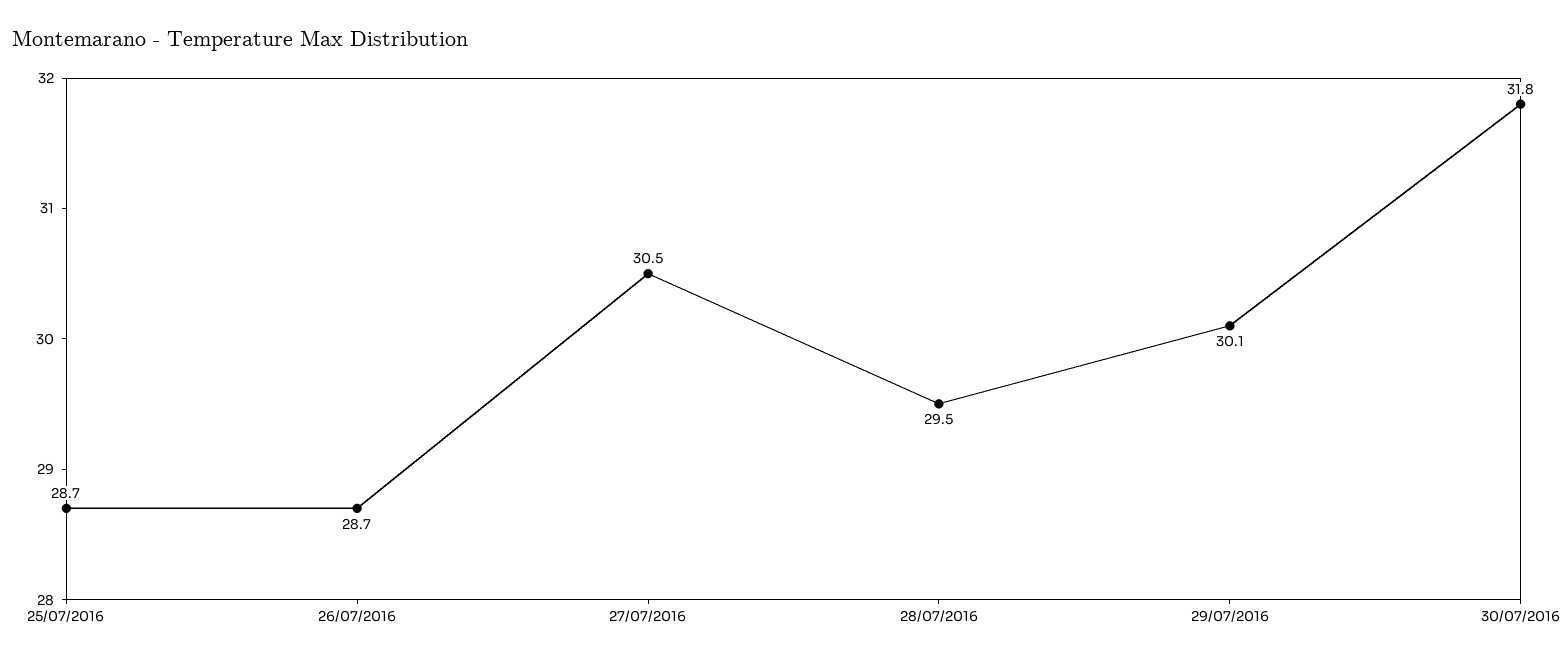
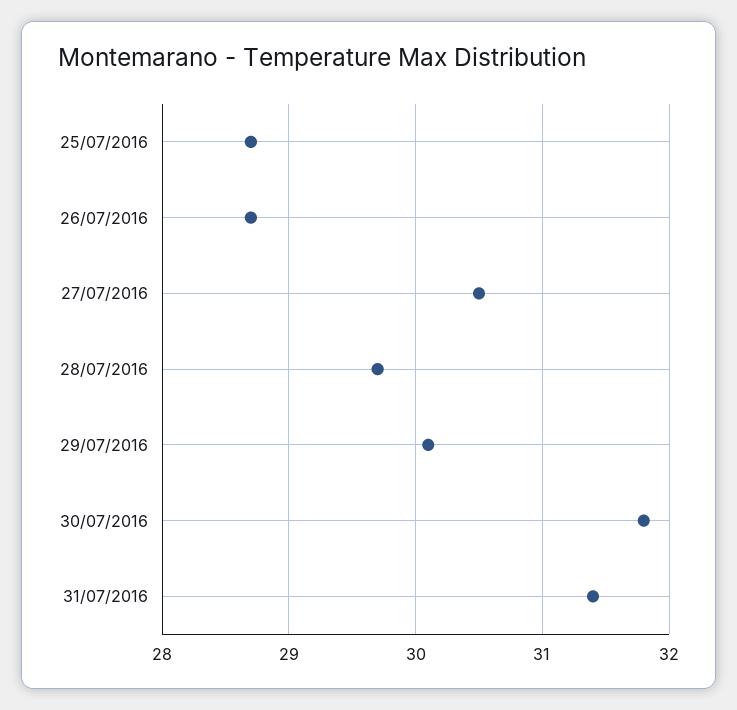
28/07/2016: 29.5 -> 29.7
31/07/2016: none -> 31.4

